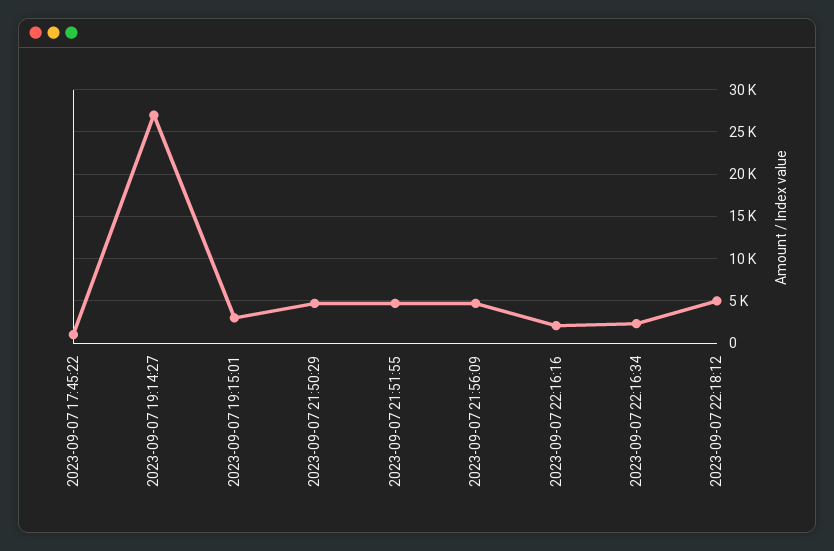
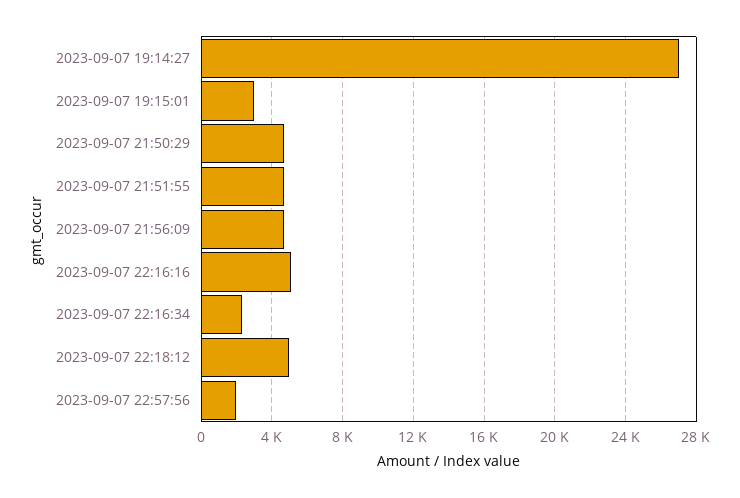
2023-09-07 17:45:22: 1000 -> none
2023-09-07 22:16:16: 2000 -> 5000
2023-09-07 22:57:56: none -> 2000

